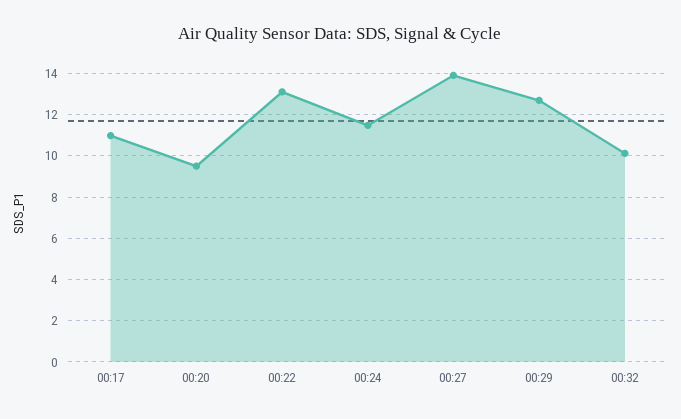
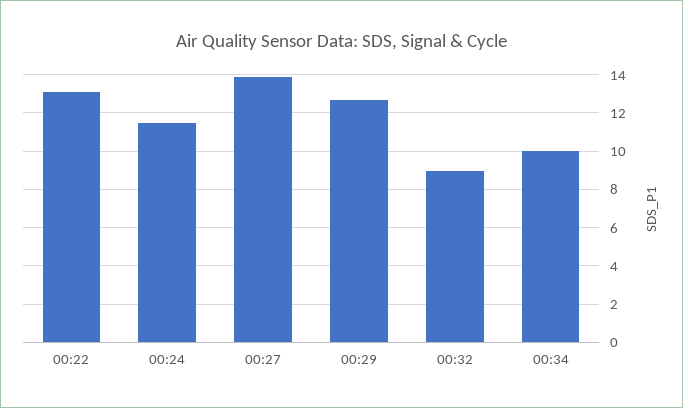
00:17: 11 -> none
00:20: 9.5 -> none
00:32: 10 -> 9
00:34: none -> 10

